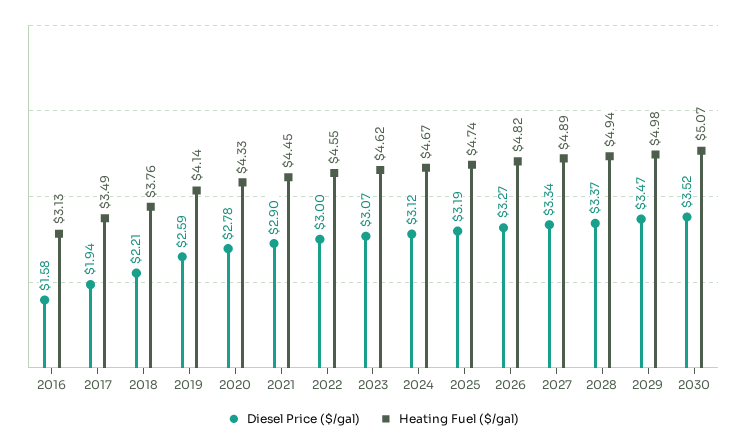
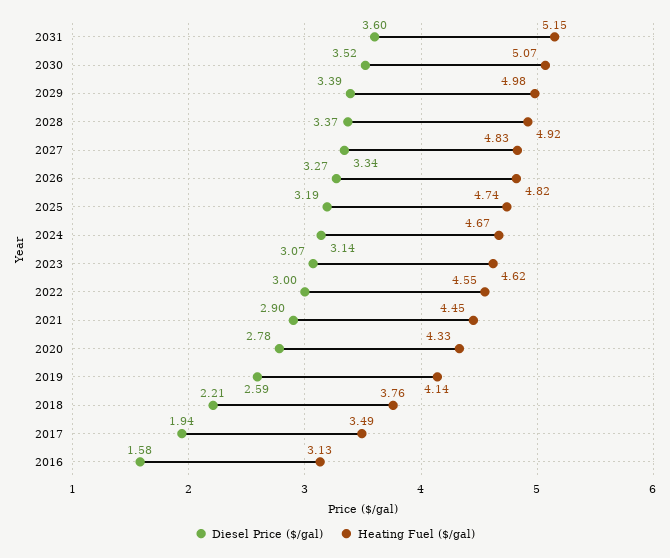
Diesel Price ($/gal), 2024: 3.12 -> 3.14
Heating Fuel ($/gal), 2027: 4.89 -> 4.83
Heating Fuel ($/gal), 2028: 4.94 -> 4.92
Diesel Price ($/gal), 2029: 3.47 -> 3.39
Diesel Price ($/gal), 2031: none -> 3.6
Heating Fuel ($/gal), 2031: none -> 5.15

